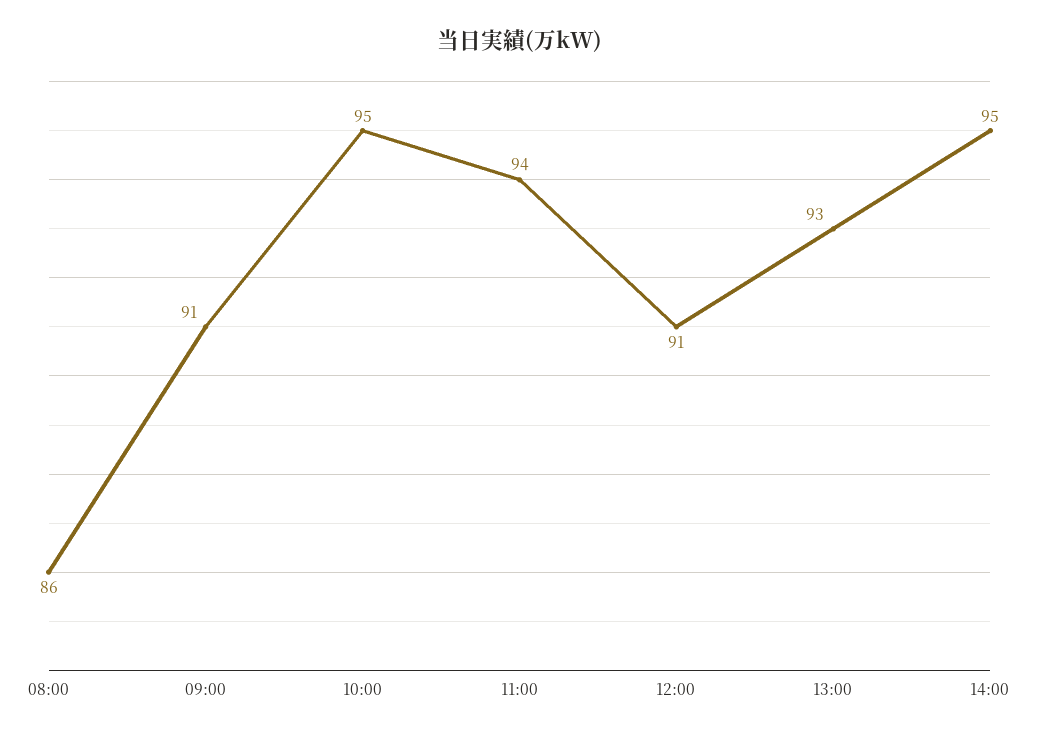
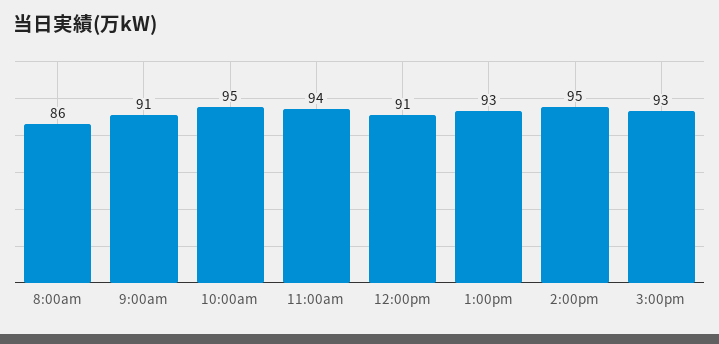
3:00pm: none -> 93

